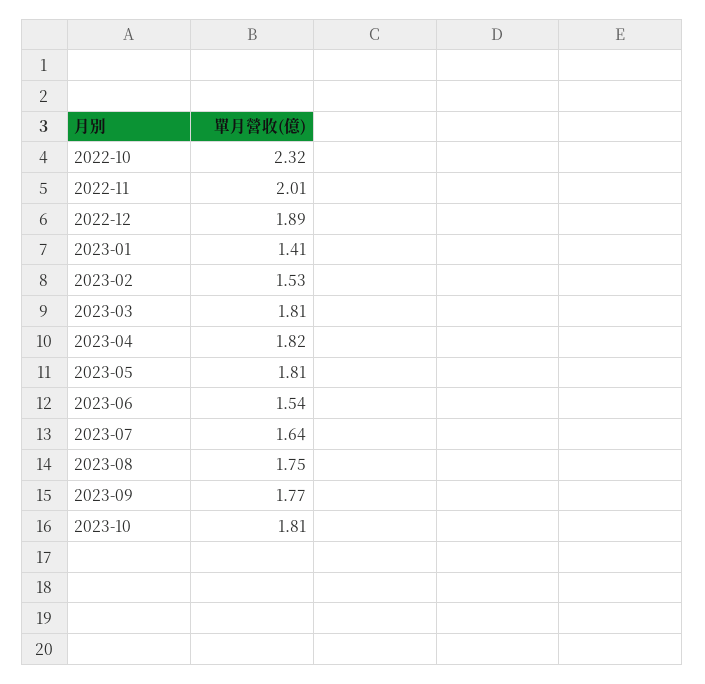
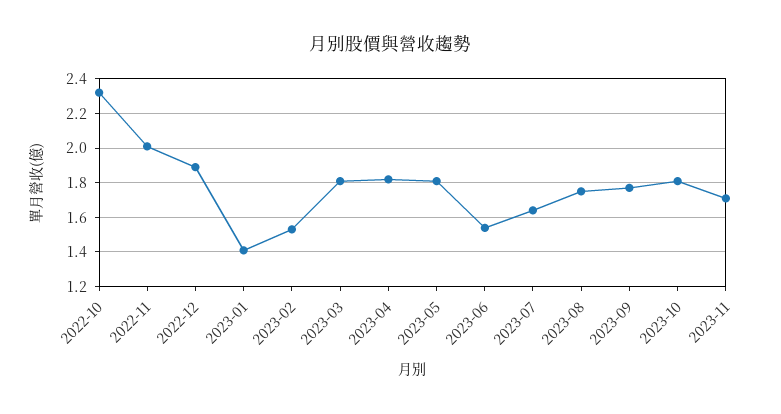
2023-11: none -> 1.7

